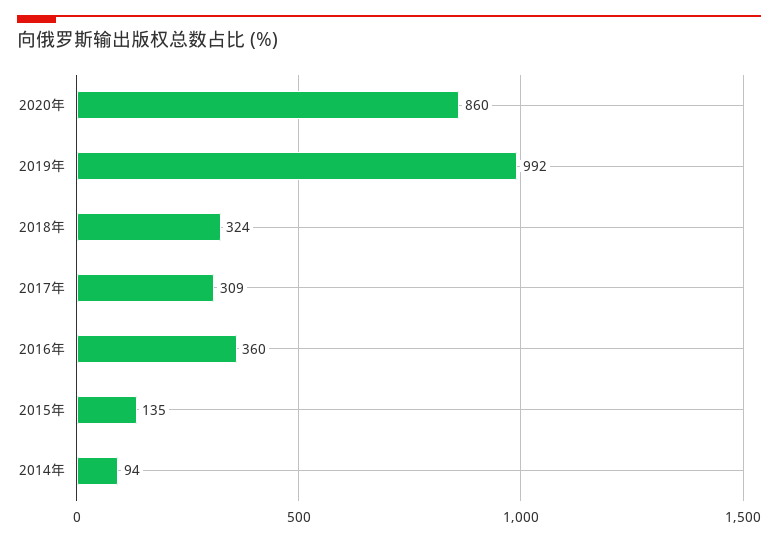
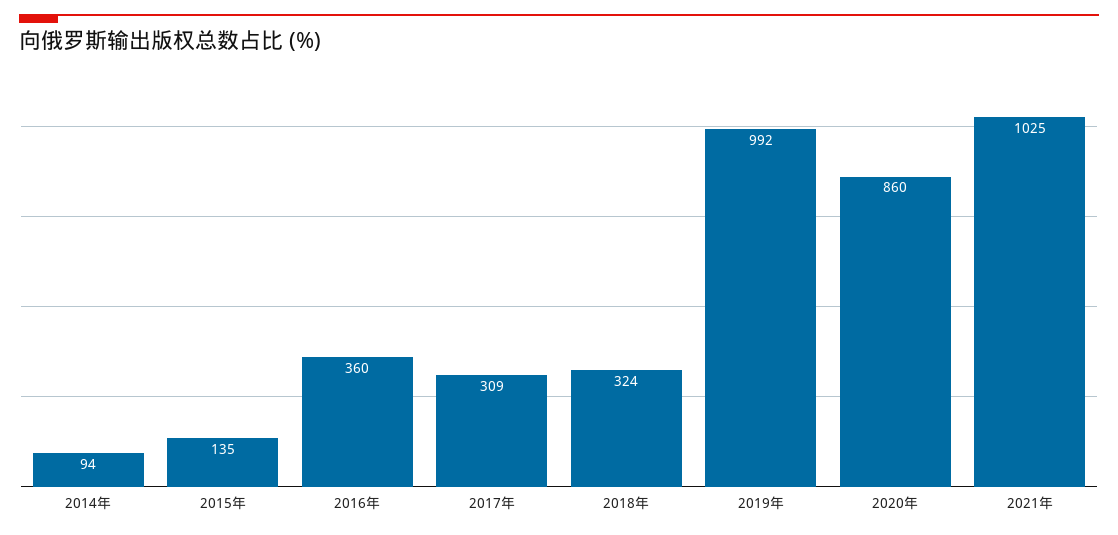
2021年: none -> 1025

